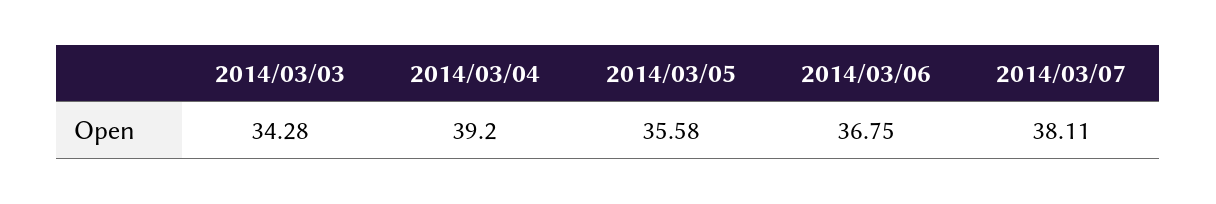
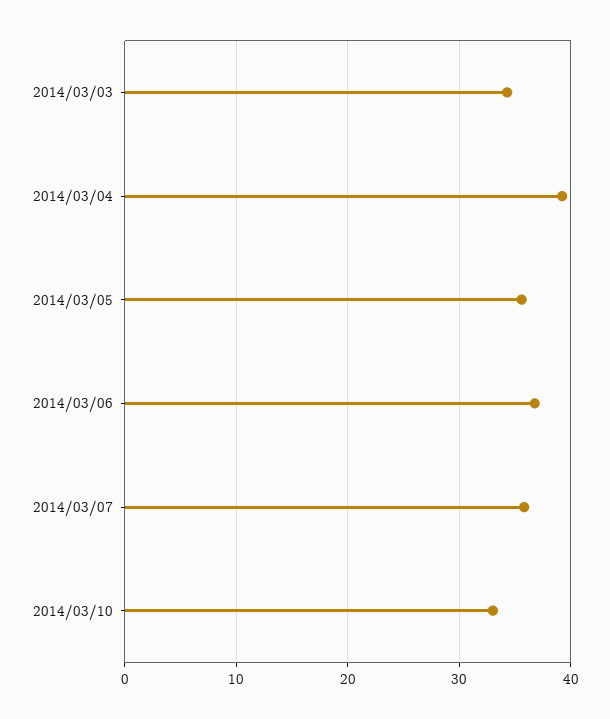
2014/03/07: 38.11 -> 36
2014/03/10: none -> 33

